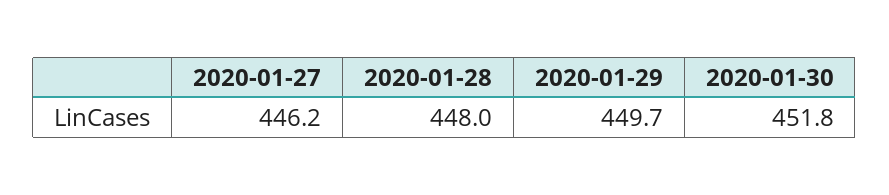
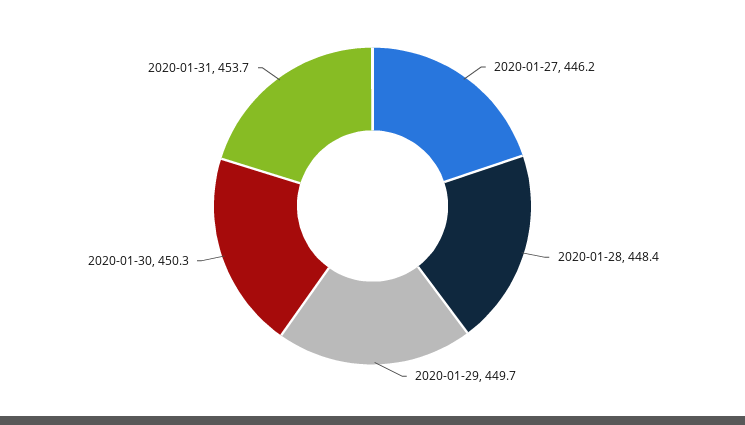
2020-01-28: 448 -> 448.4
2020-01-30: 451.8 -> 450.3
2020-01-31: none -> 453.7

